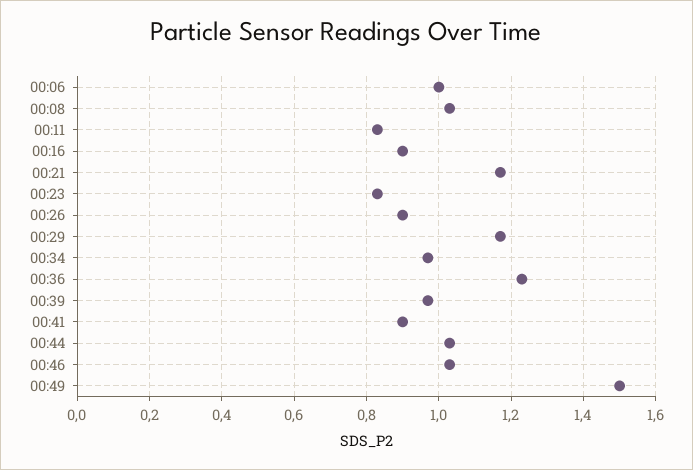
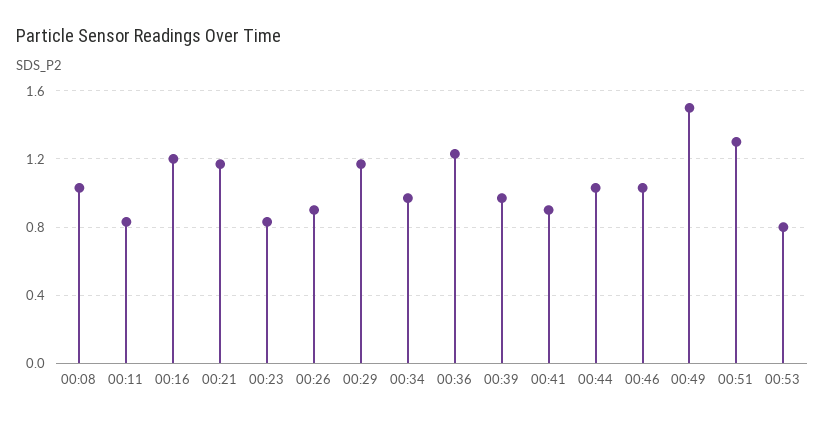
00:06: 1 -> none
00:16: 0.9 -> 1.2
00:51: none -> 1.3
00:53: none -> 0.8

